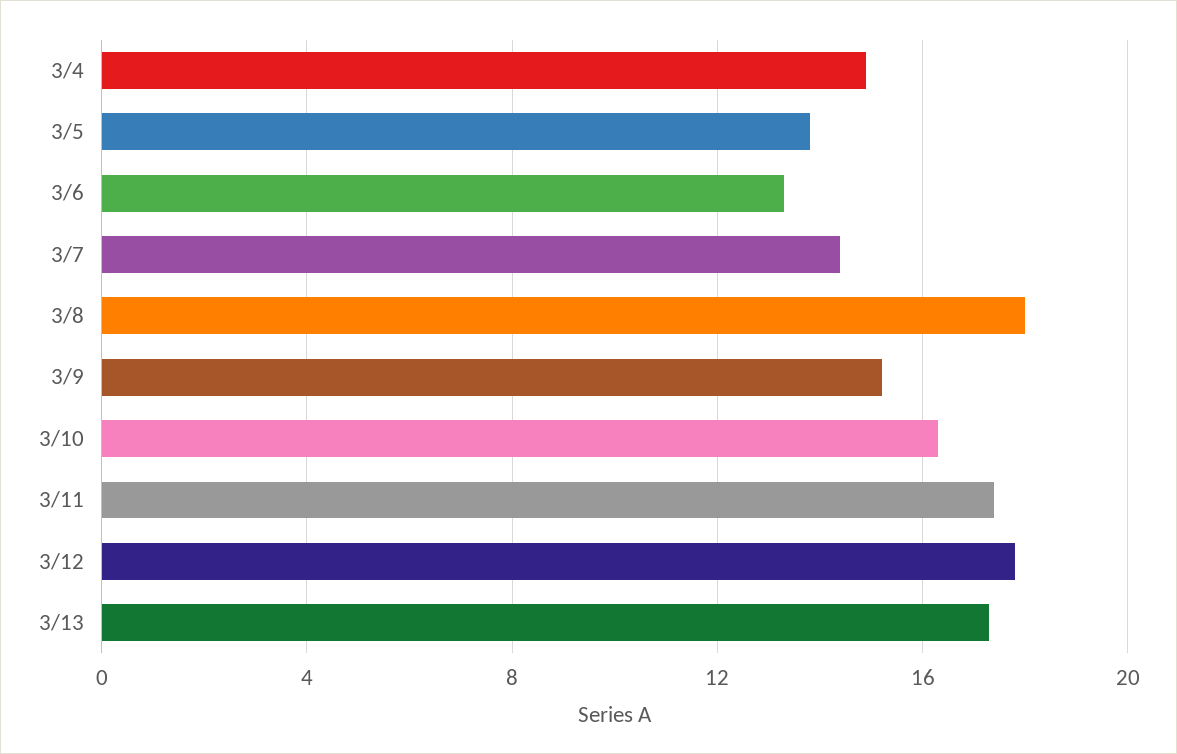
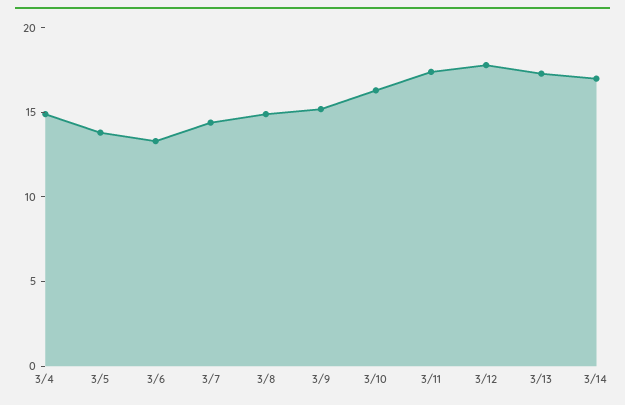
3/8: 18 -> 15
3/14: none -> 17

